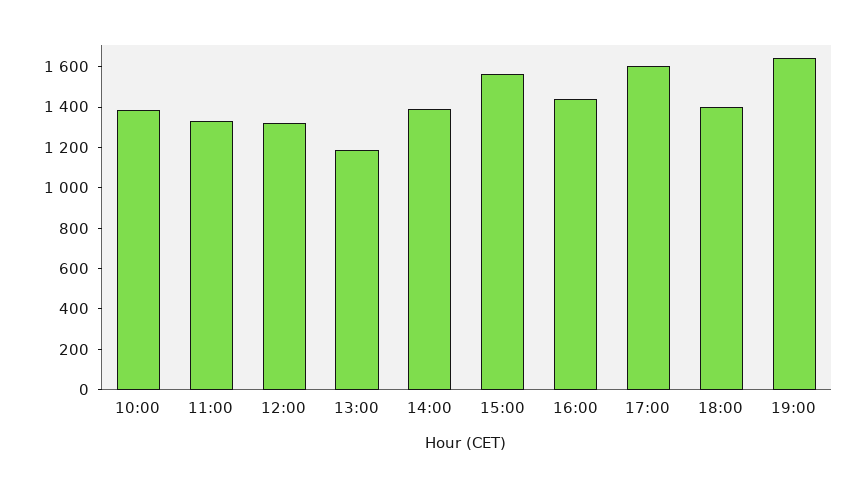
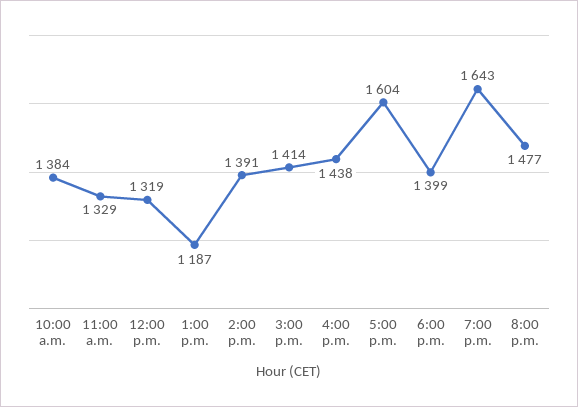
15:00: 1550 -> 1414
8:00 p.m.: none -> 1477

